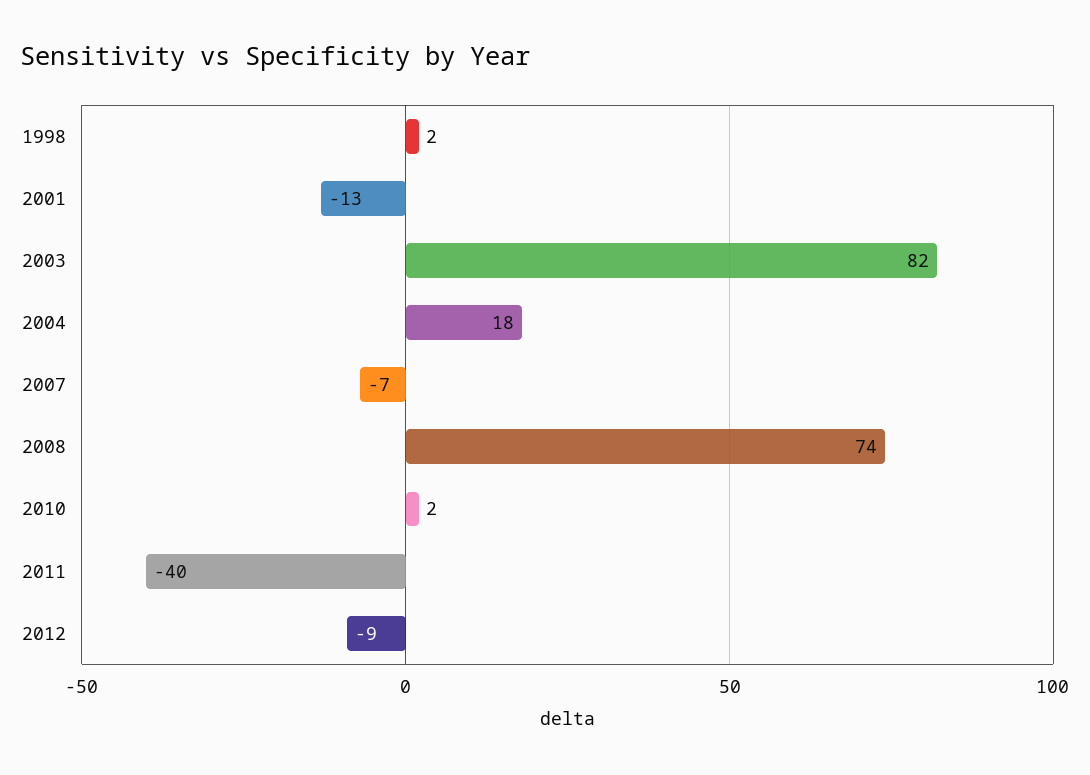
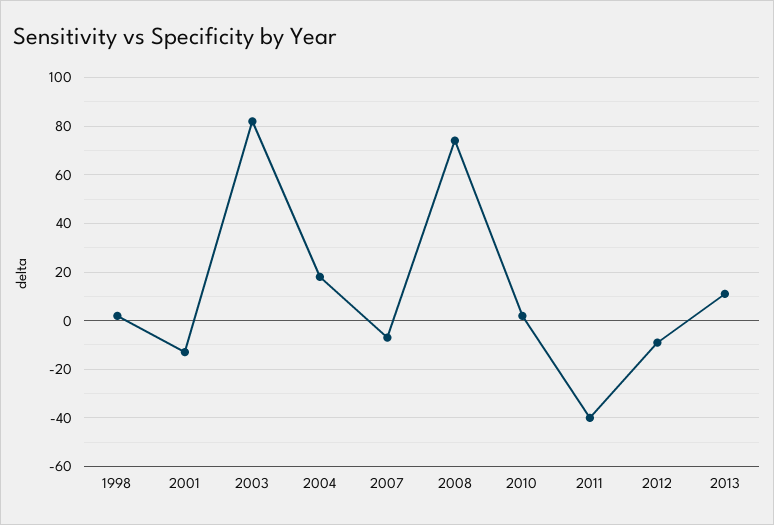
2013: none -> 10

